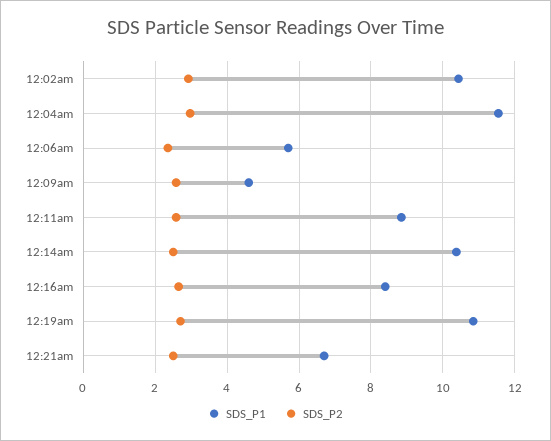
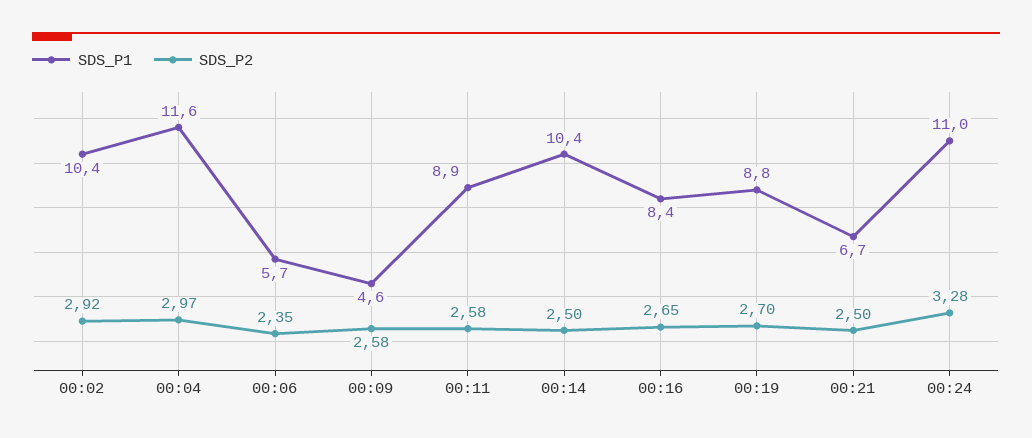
SDS_P1, 12:19am: 10.8 -> 8.8
SDS_P1, 00:24: none -> 11
SDS_P2, 00:24: none -> 3.28

